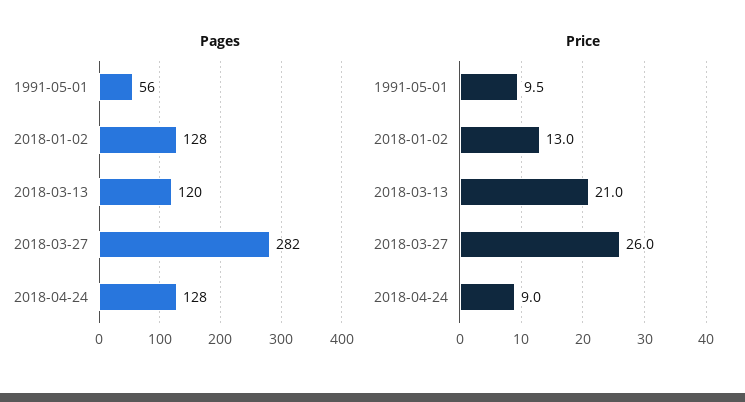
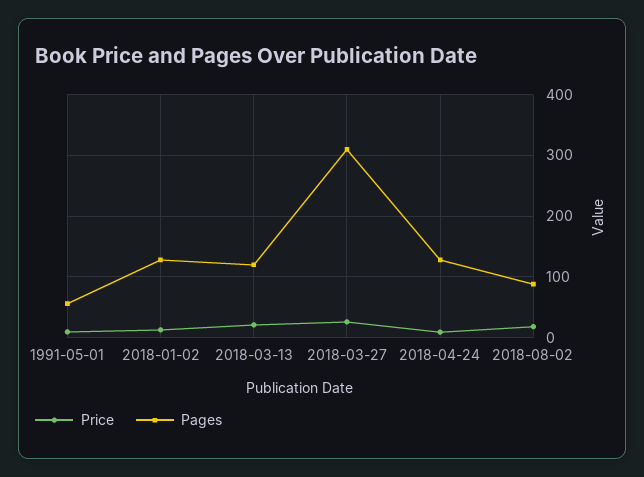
Pages, 2018-03-27: 282 -> 310
Price, 2018-08-02: none -> 20
Pages, 2018-08-02: none -> 90

